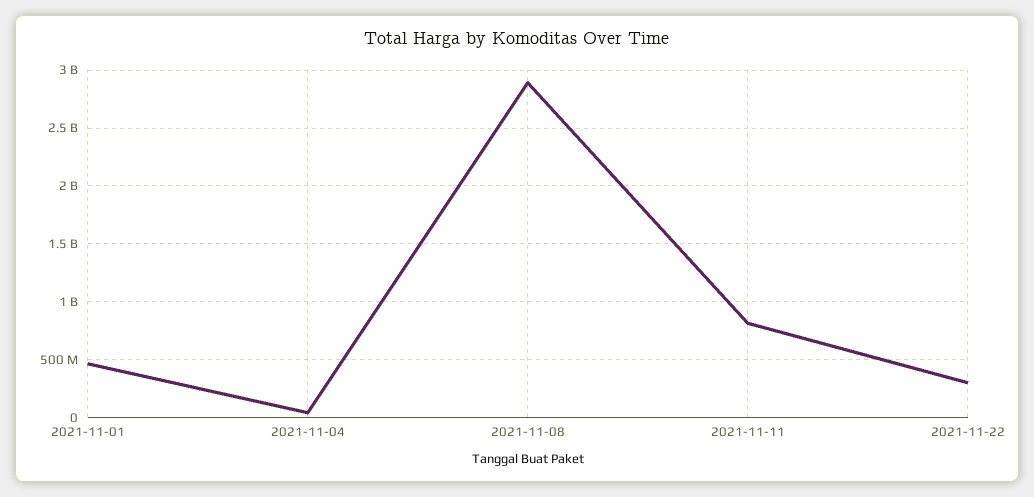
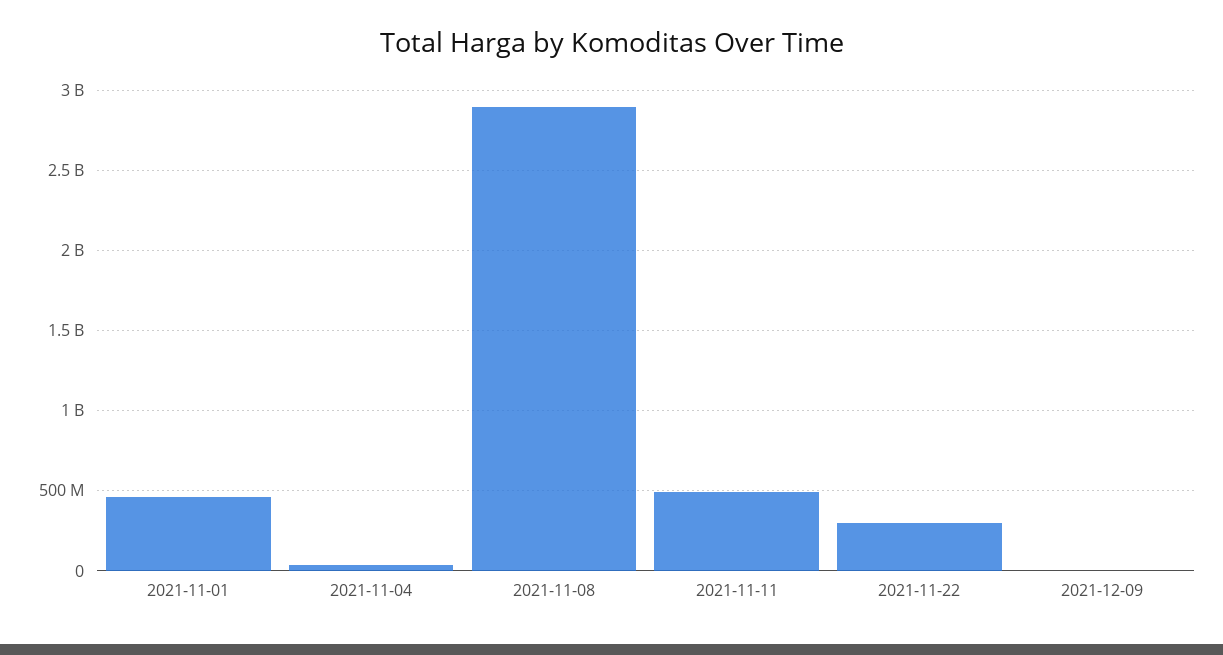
2021-11-11: 800000000 -> 500000000
2021-12-09: none -> 0

